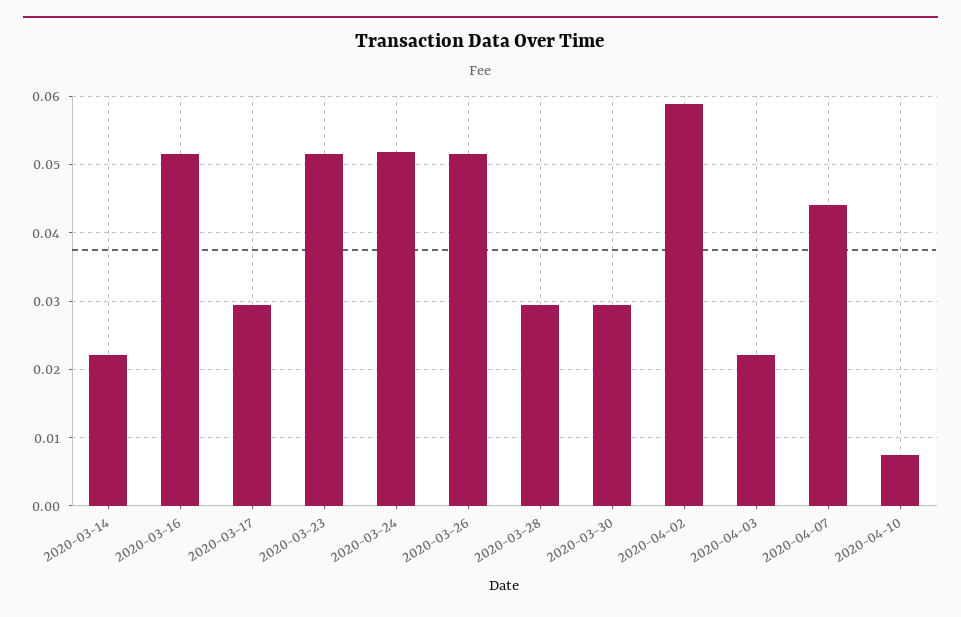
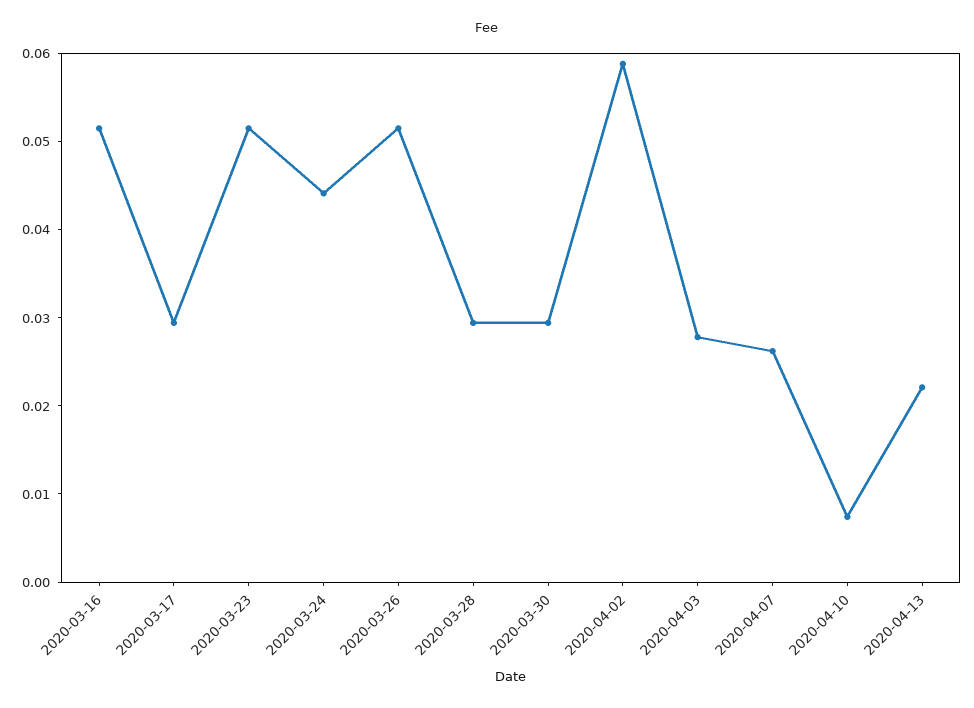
2020-03-14: 0.022 -> none
2020-03-24: 0.052 -> 0.044
2020-04-03: 0.022 -> 0.028
2020-04-07: 0.044 -> 0.026
2020-04-13: none -> 0.022

